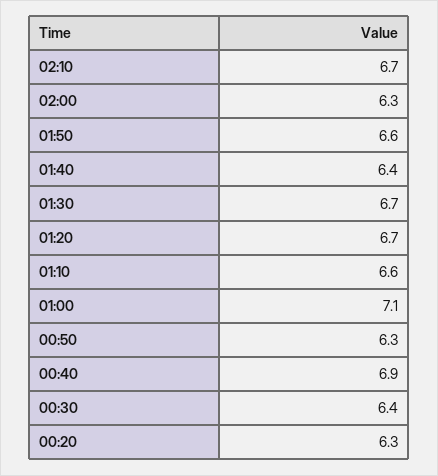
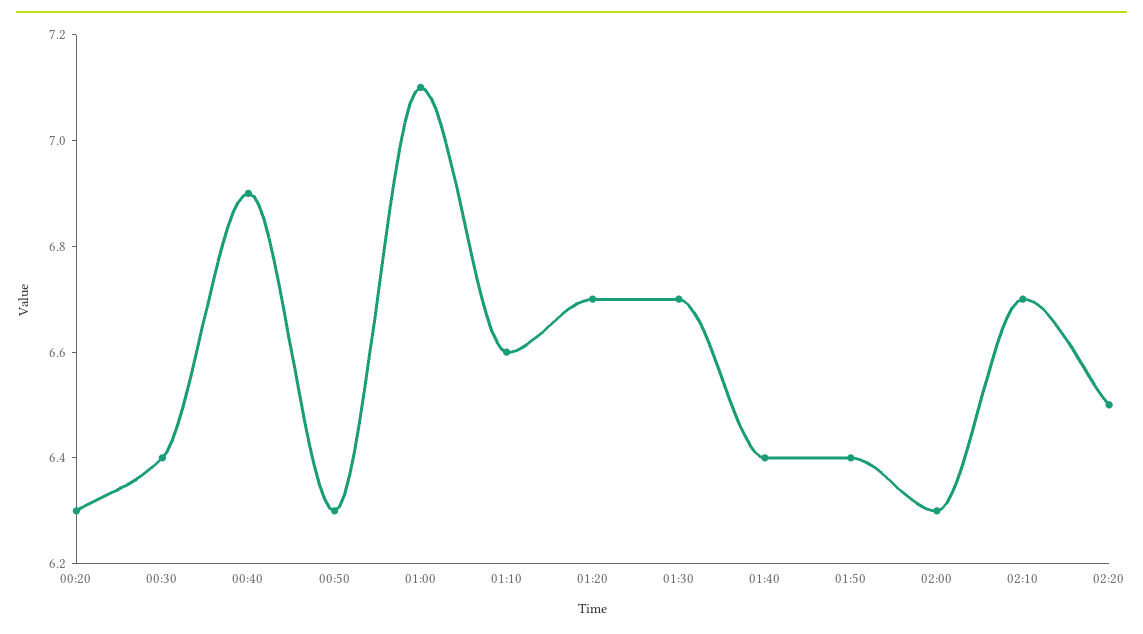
01:50: 6.6 -> 6.4
02:20: none -> 6.5

